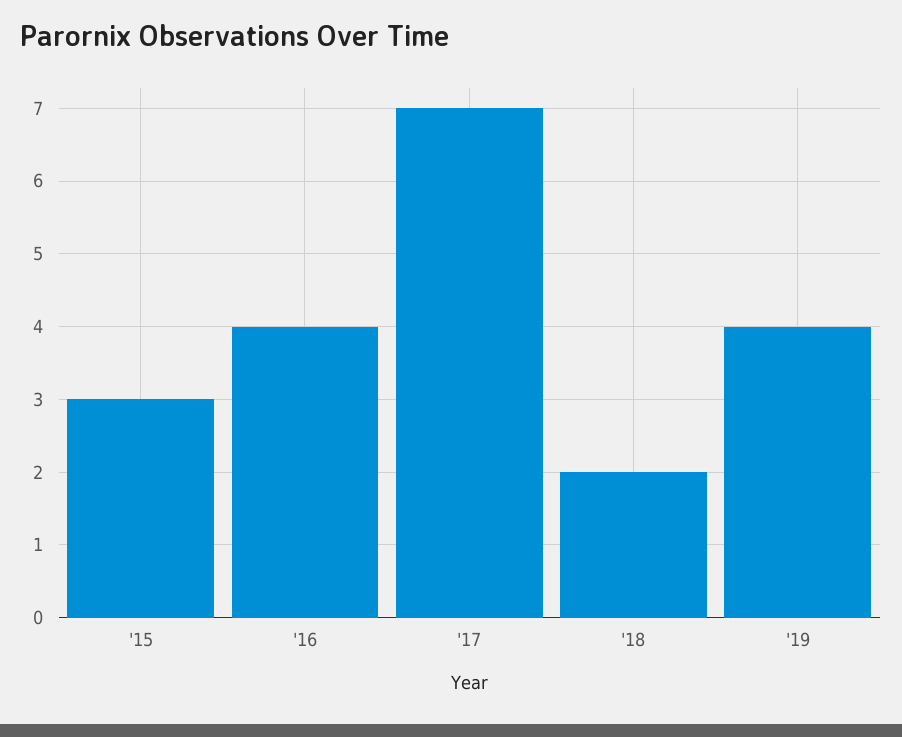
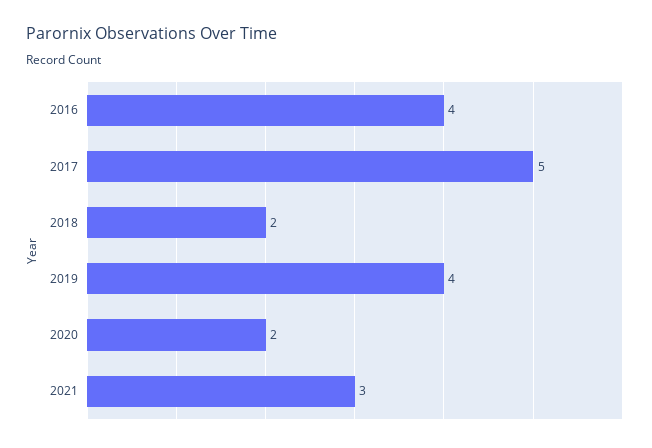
'15: 3 -> none
'17: 7 -> 5
2020: none -> 2
2021: none -> 3

